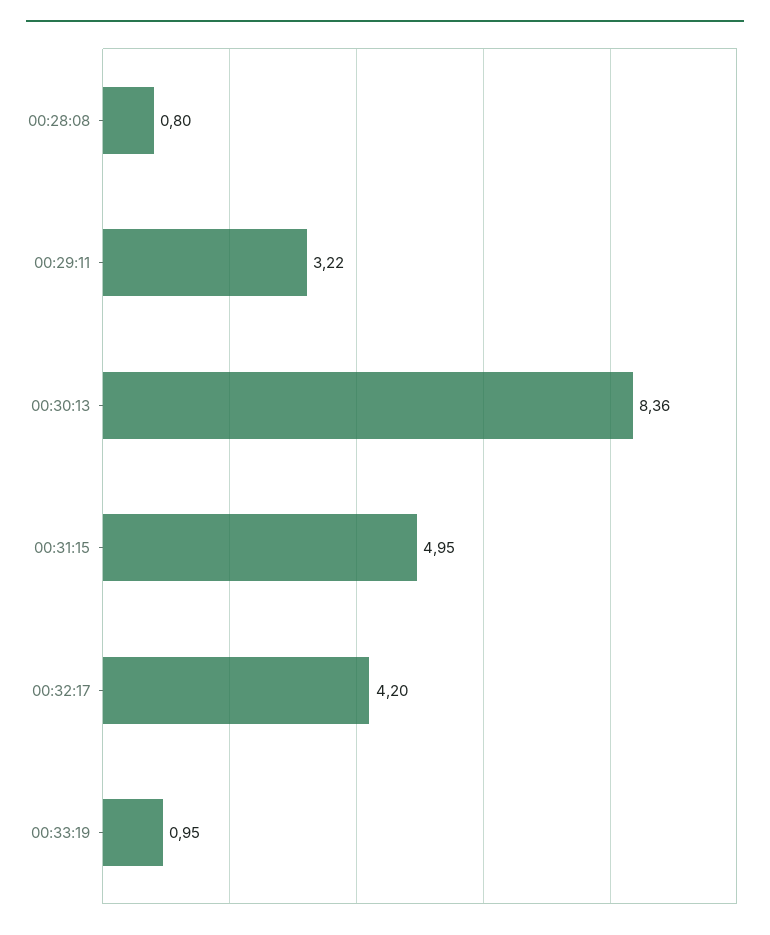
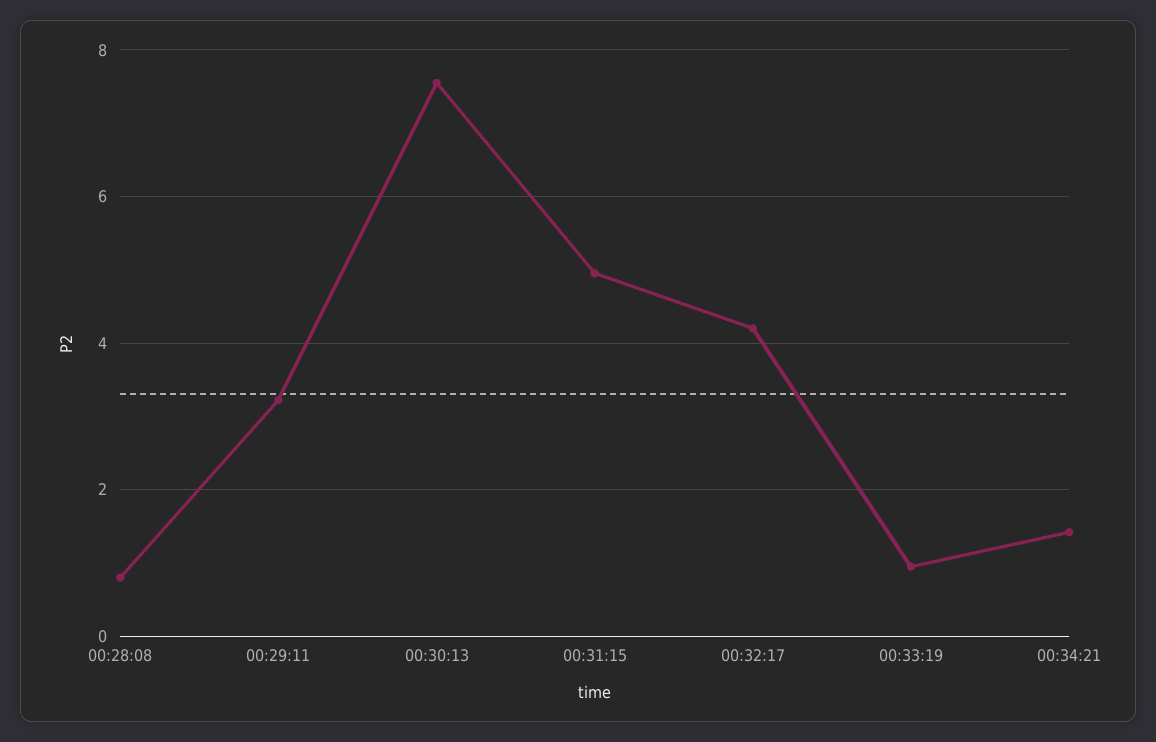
00:30:13: 8.36 -> 7.6
00:34:21: none -> 1.4

